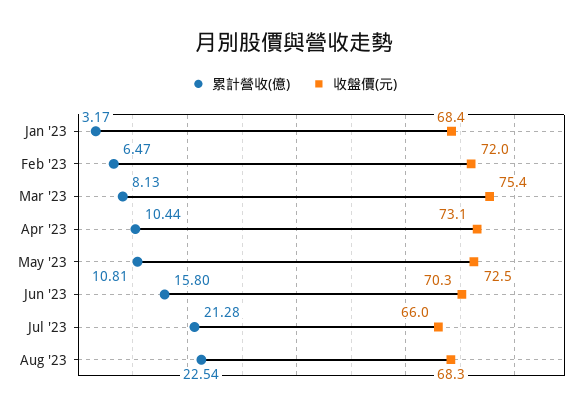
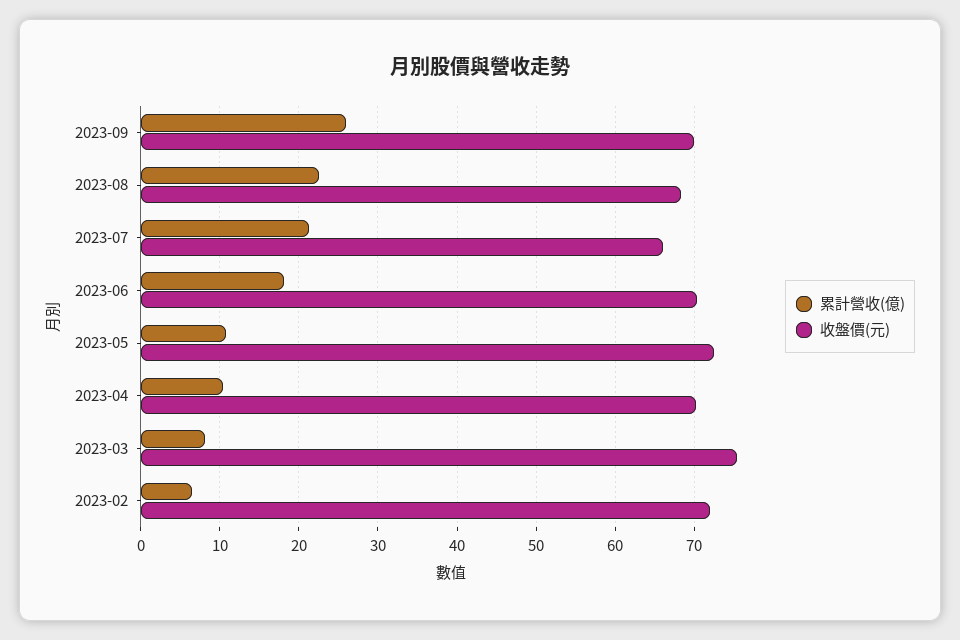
累計營收(億), Jan '23: 3.17 -> none
收盤價(元), Jan '23: 68.4 -> none
收盤價(元), Apr '23: 73.1 -> 70
累計營收(億), Jun '23: 15.8 -> 18
累計營收(億), 2023-09: none -> 26
收盤價(元), 2023-09: none -> 70

